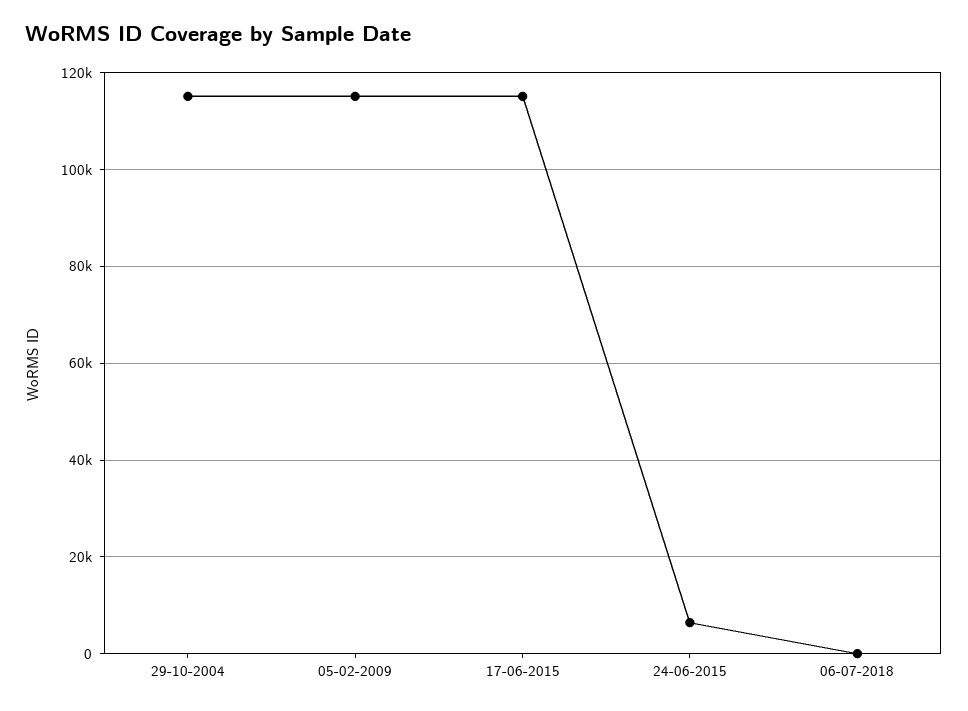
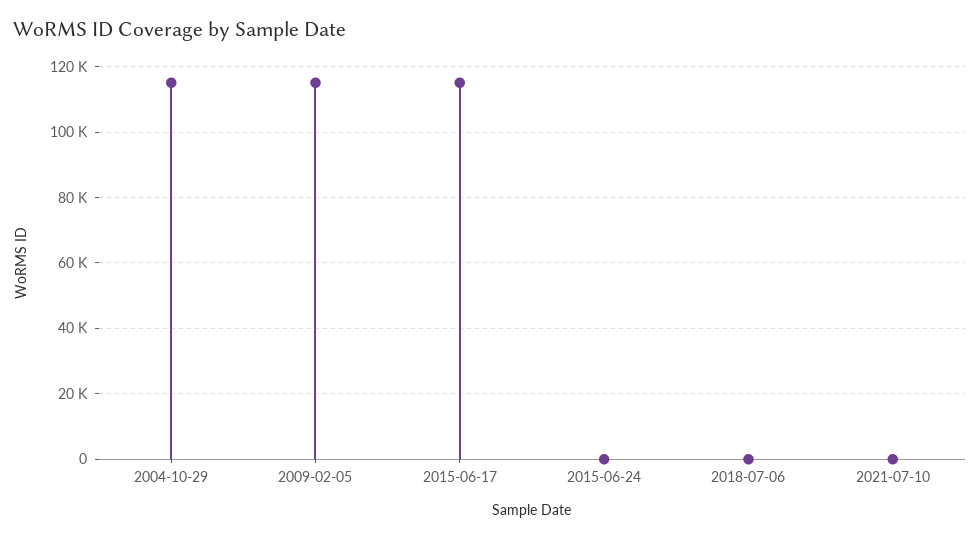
24-06-2015: 6000 -> 0
2021-07-10: none -> 0

